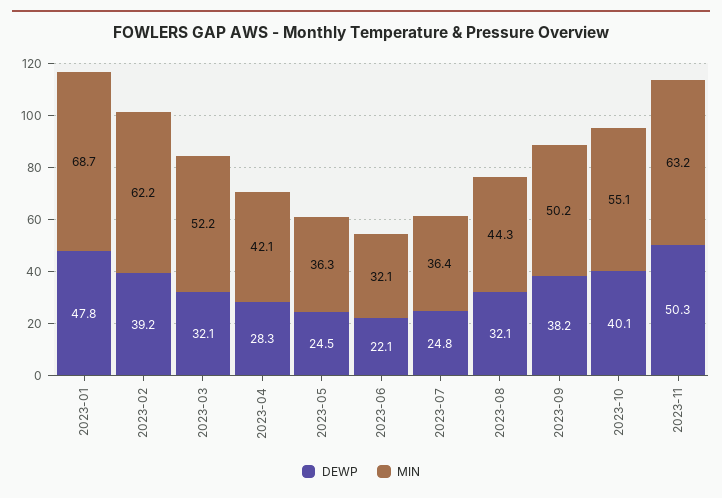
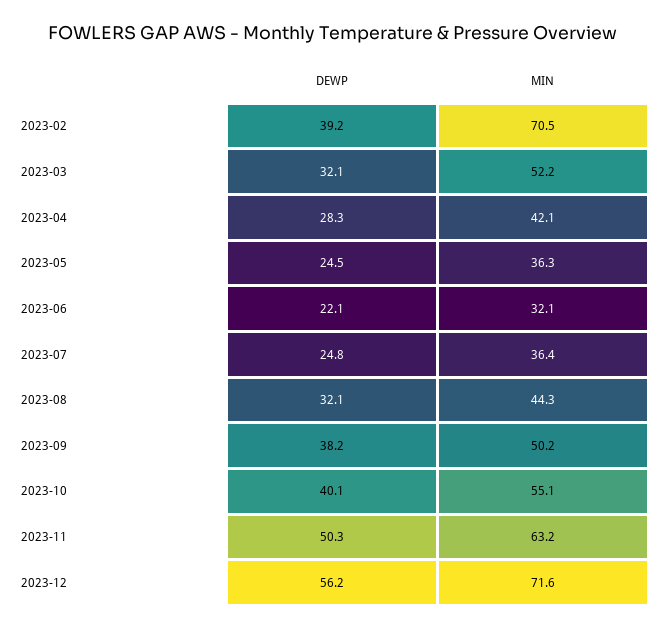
DEWP, 2023-01: 47.8 -> none
MIN, 2023-01: 68.7 -> none
MIN, 2023-02: 62.2 -> 70.5
DEWP, 2023-12: none -> 56.2
MIN, 2023-12: none -> 71.6

